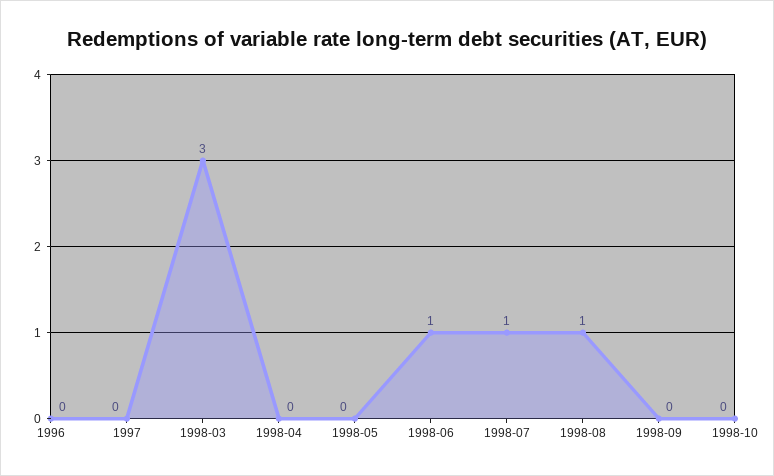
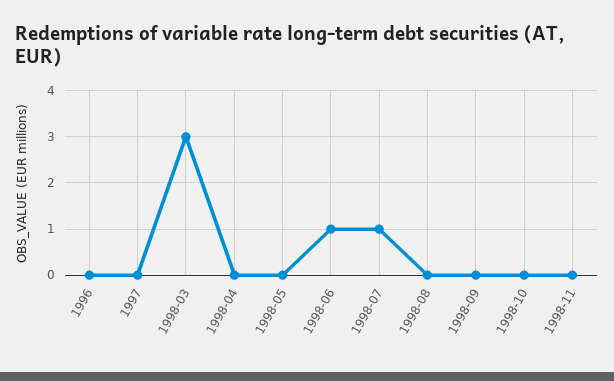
1998-08: 1 -> 0
1998-11: none -> 0

